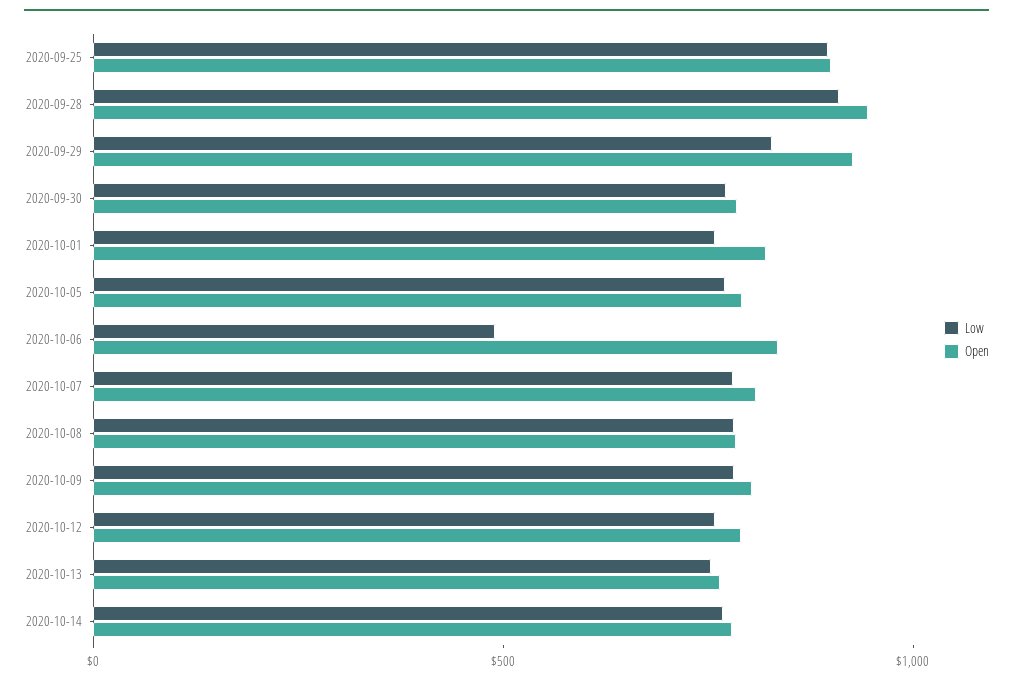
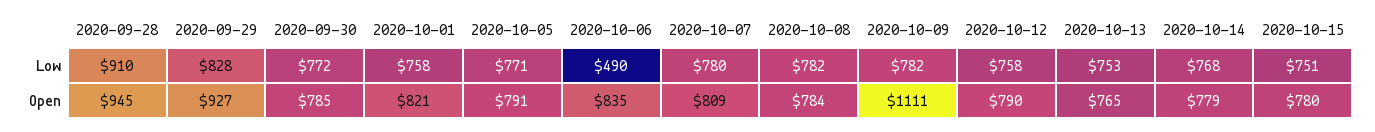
Low, 2020-09-25: 900 -> none
Open, 2020-09-25: 900 -> none
Open, 2020-10-09: 800 -> 1111
Low, 2020-10-15: none -> 751
Open, 2020-10-15: none -> 780

